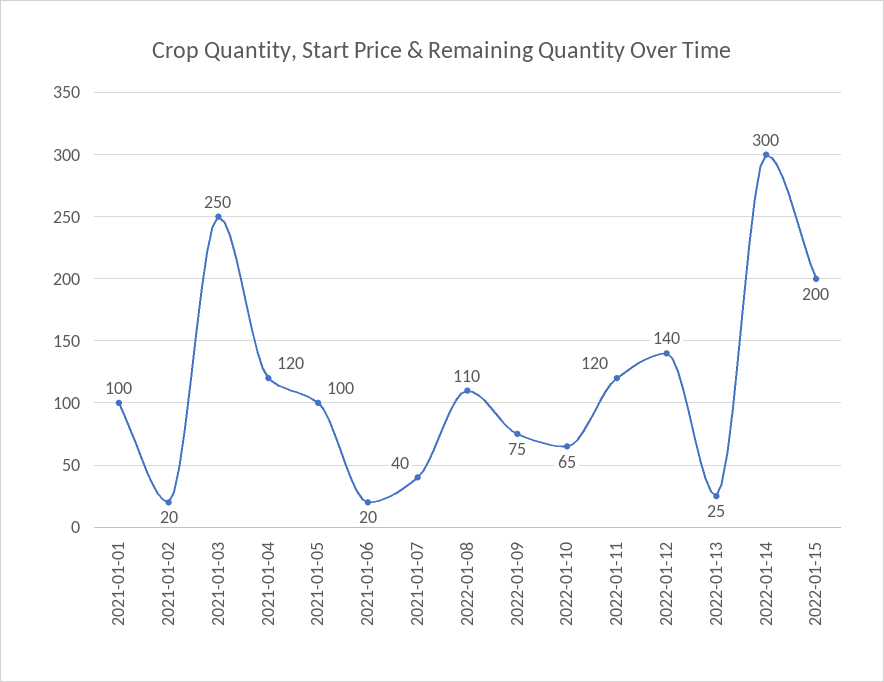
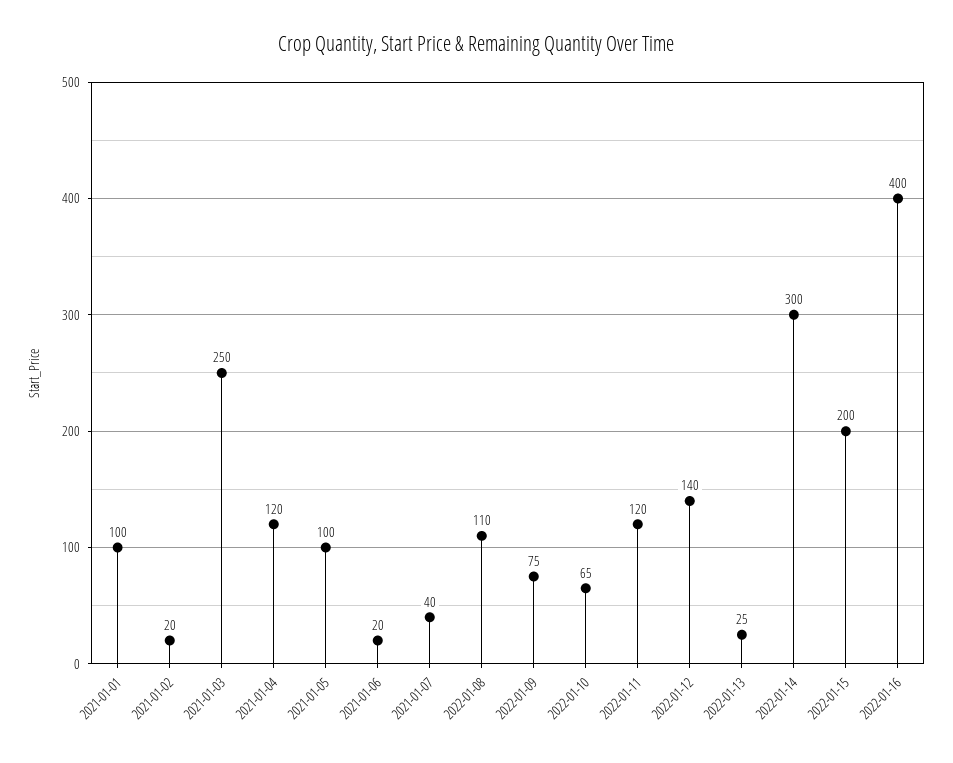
2022-01-16: none -> 400

